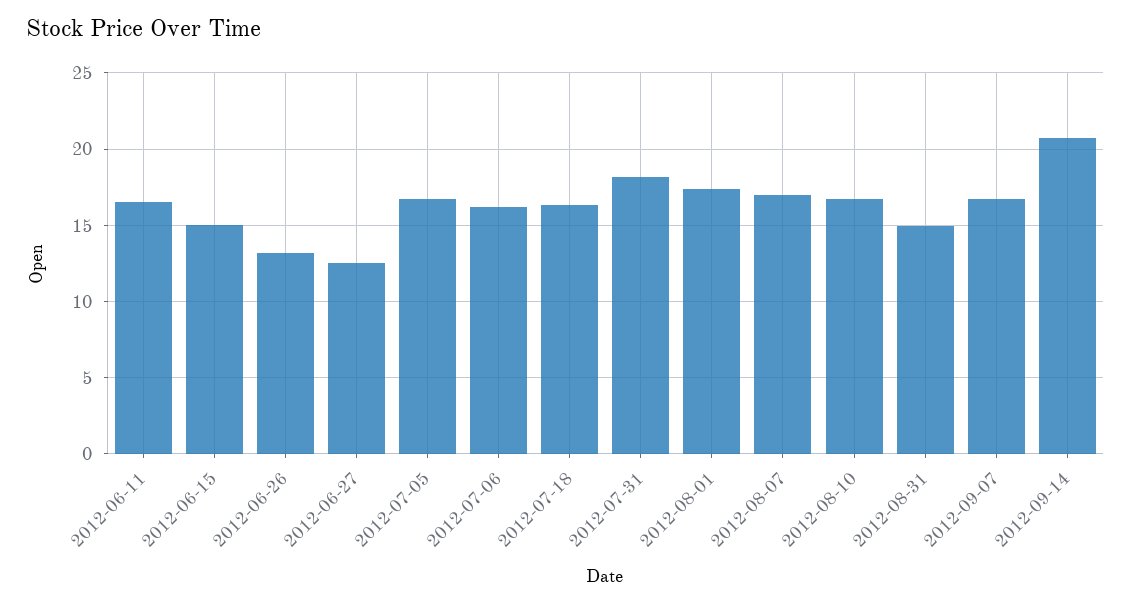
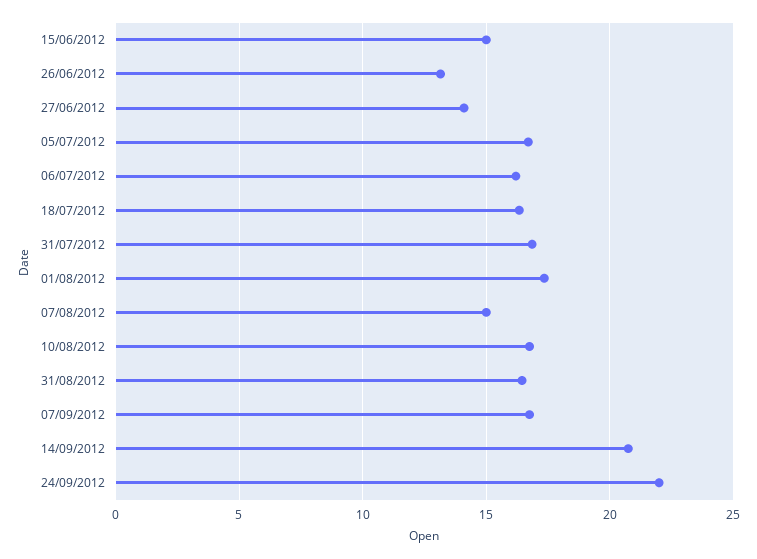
2012-06-11: 16.5 -> none
2012-06-27: 12.5 -> 14
2012-07-31: 18 -> 17
2012-08-07: 17 -> 15
2012-08-31: 15 -> 16.5
24/09/2012: none -> 22

